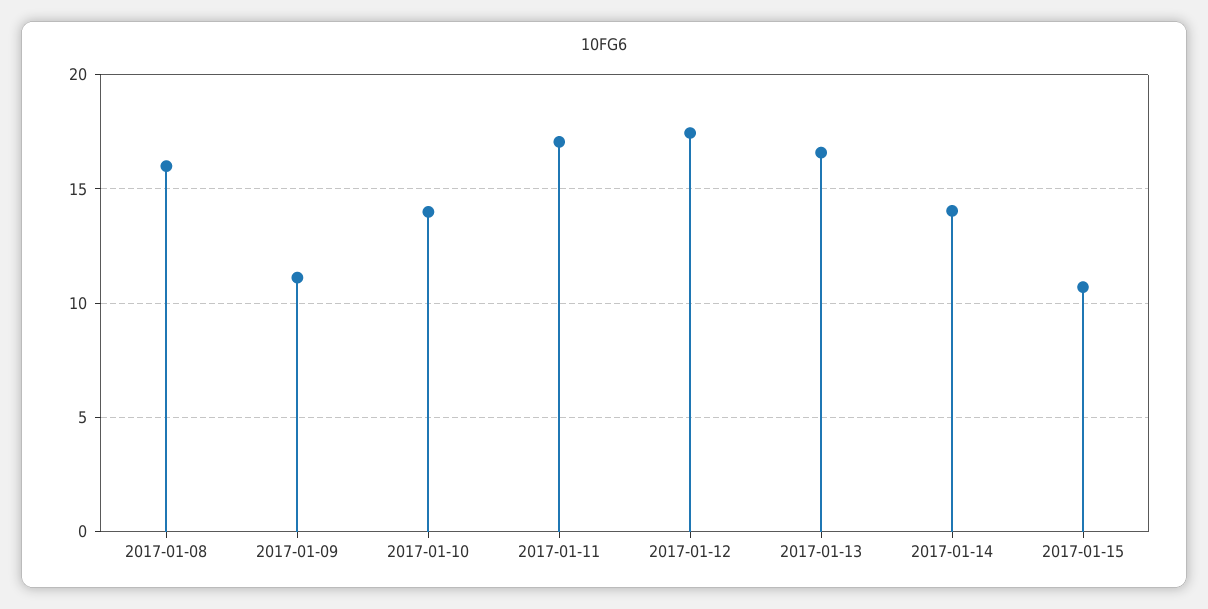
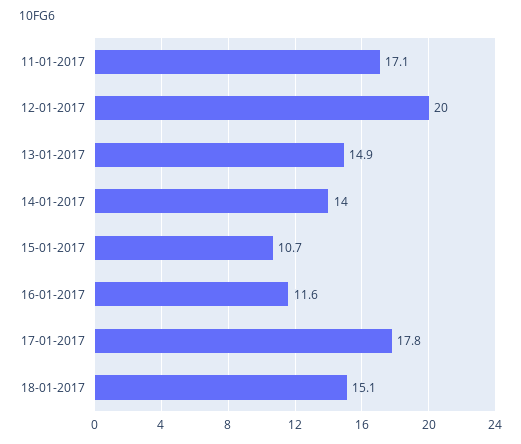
2017-01-08: 16 -> none
2017-01-09: 11 -> none
2017-01-10: 14 -> none
2017-01-12: 17.5 -> 20
2017-01-13: 16.5 -> 14.9
16-01-2017: none -> 11.6
17-01-2017: none -> 17.8
18-01-2017: none -> 15.1

